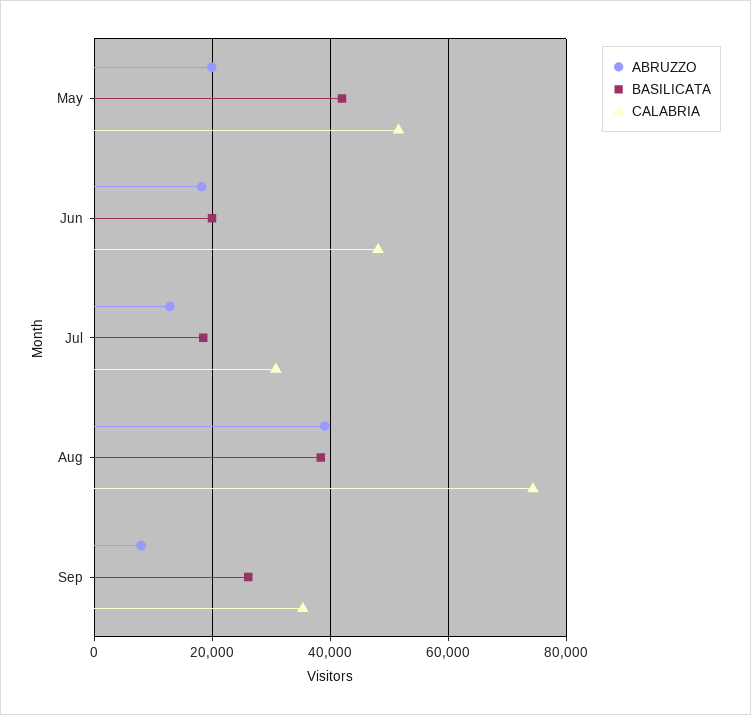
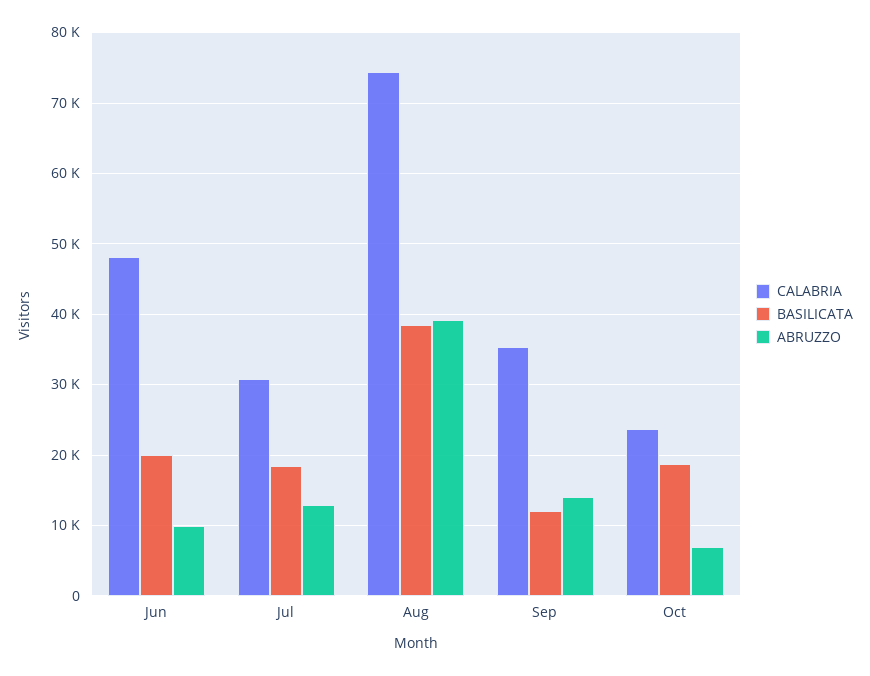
ABRUZZO, May: 20000 -> none
BASILICATA, May: 42000 -> none
CALABRIA, May: 52000 -> none
ABRUZZO, Jun: 18000 -> 10000
ABRUZZO, Sep: 8000 -> 14000
BASILICATA, Sep: 26000 -> 12000
CALABRIA, Oct: none -> 24000
BASILICATA, Oct: none -> 19000
ABRUZZO, Oct: none -> 7000

